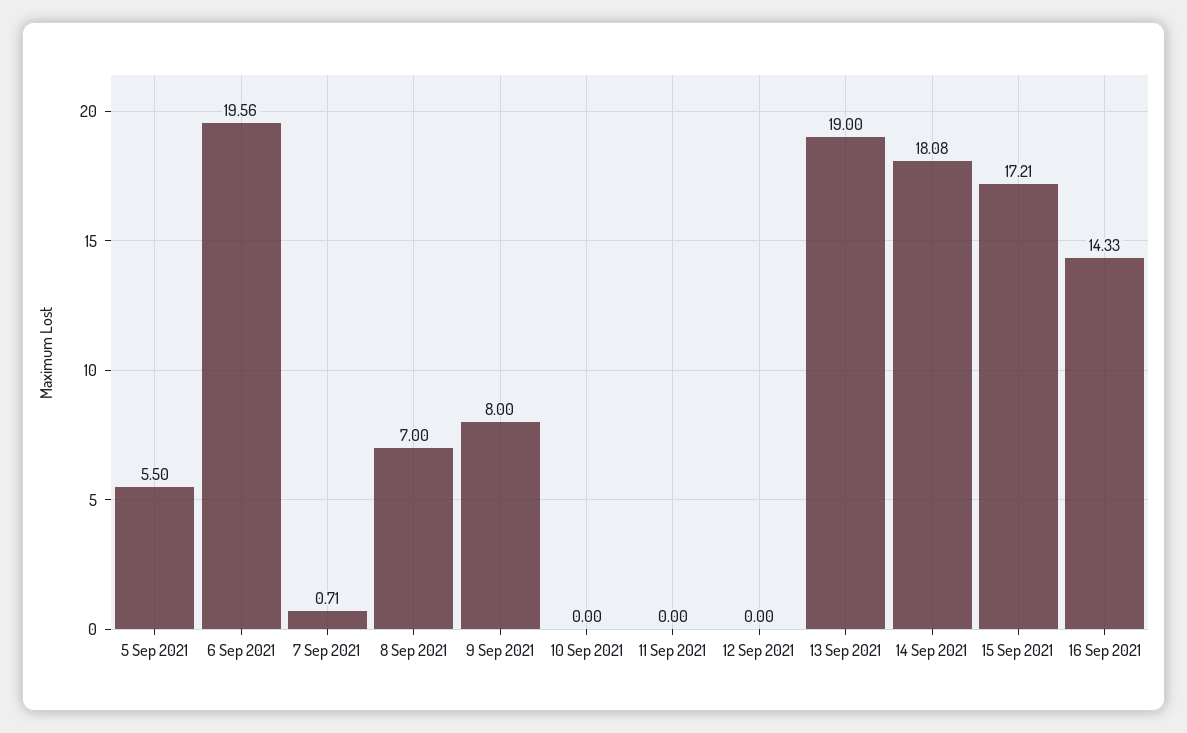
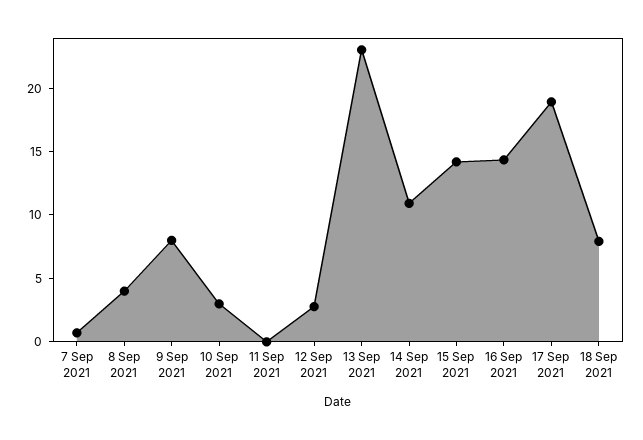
5 Sep 2021: 5.5 -> none
6 Sep 2021: 19.56 -> none
8 Sep 2021: 7 -> 4
10 Sep 2021: 0 -> 3
12 Sep 2021: 0 -> 3
13 Sep 2021: 19 -> 23
14 Sep 2021: 18.08 -> 11
15 Sep 2021: 17.21 -> 14
17 Sep 2021: none -> 19
18 Sep 2021: none -> 8

